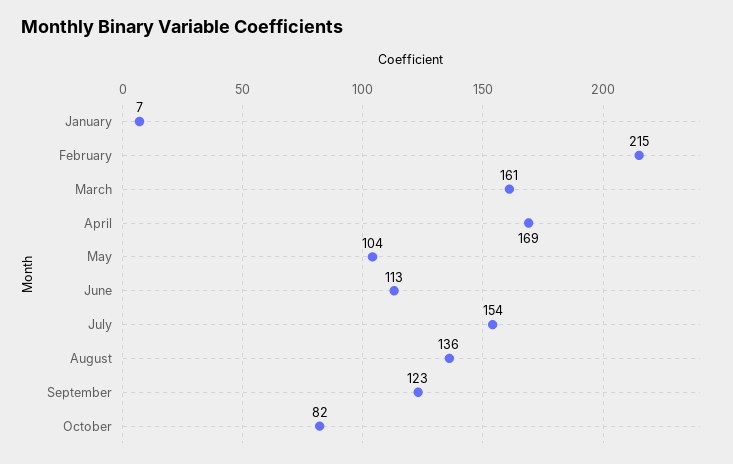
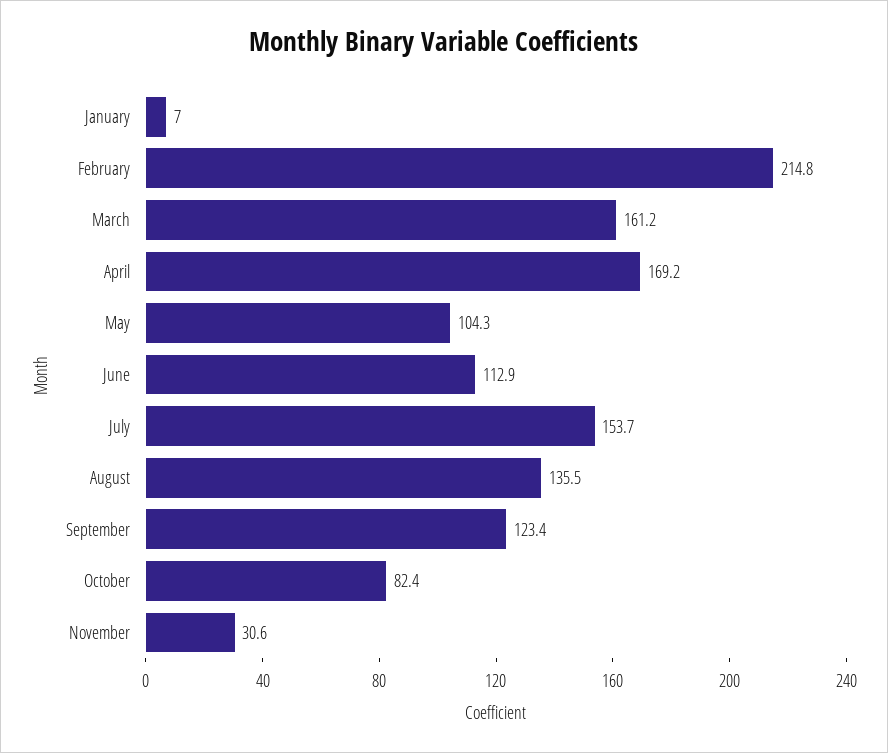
November: none -> 30.6

